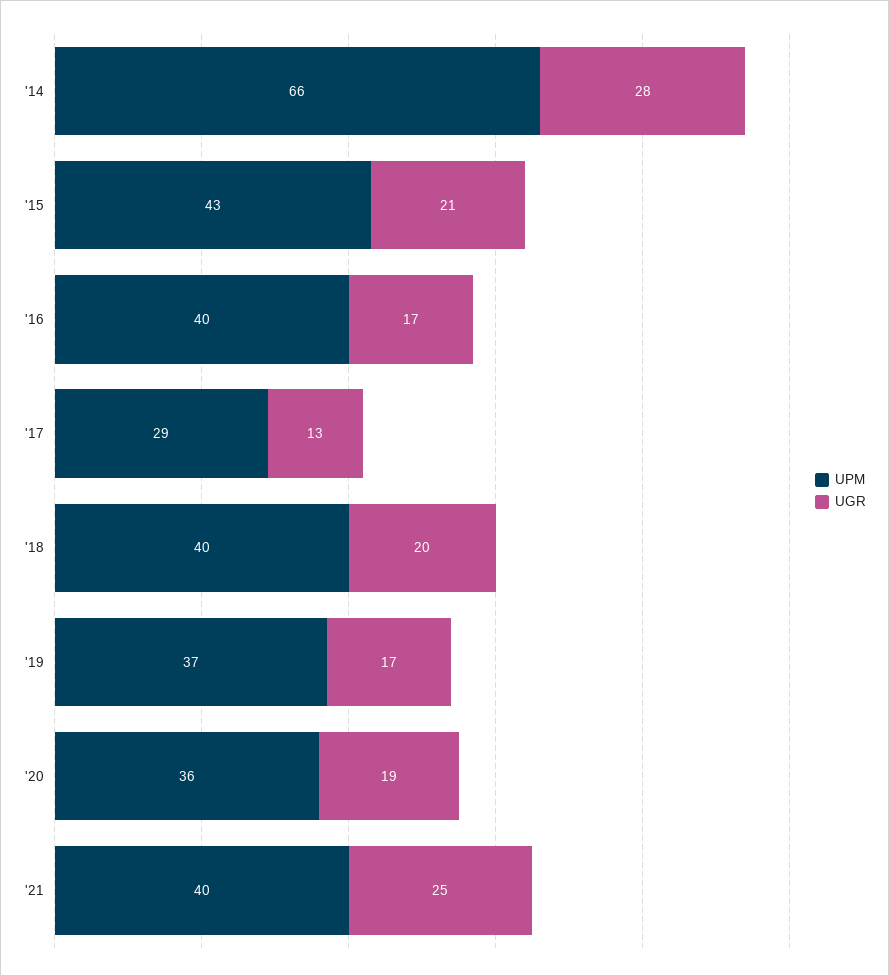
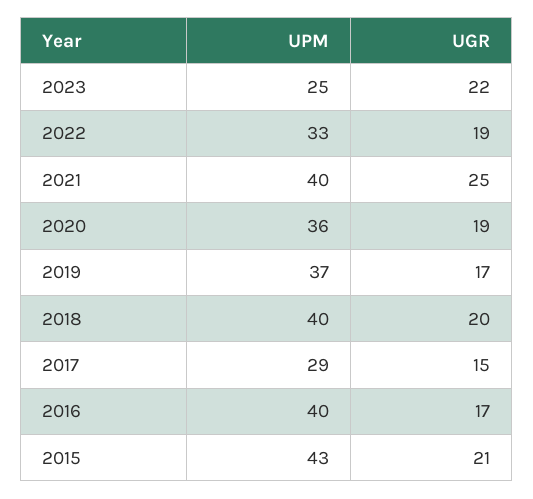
UPM, '14: 66 -> none
UGR, '14: 28 -> none
UGR, '17: 13 -> 15
UPM, 2023: none -> 25
UGR, 2023: none -> 22
UPM, 2022: none -> 33
UGR, 2022: none -> 19

